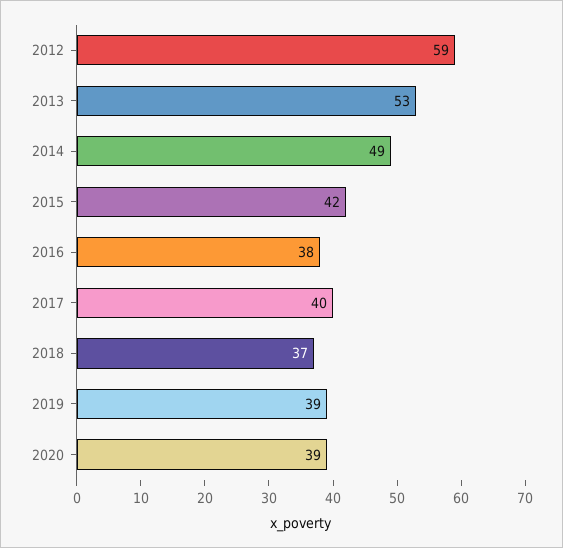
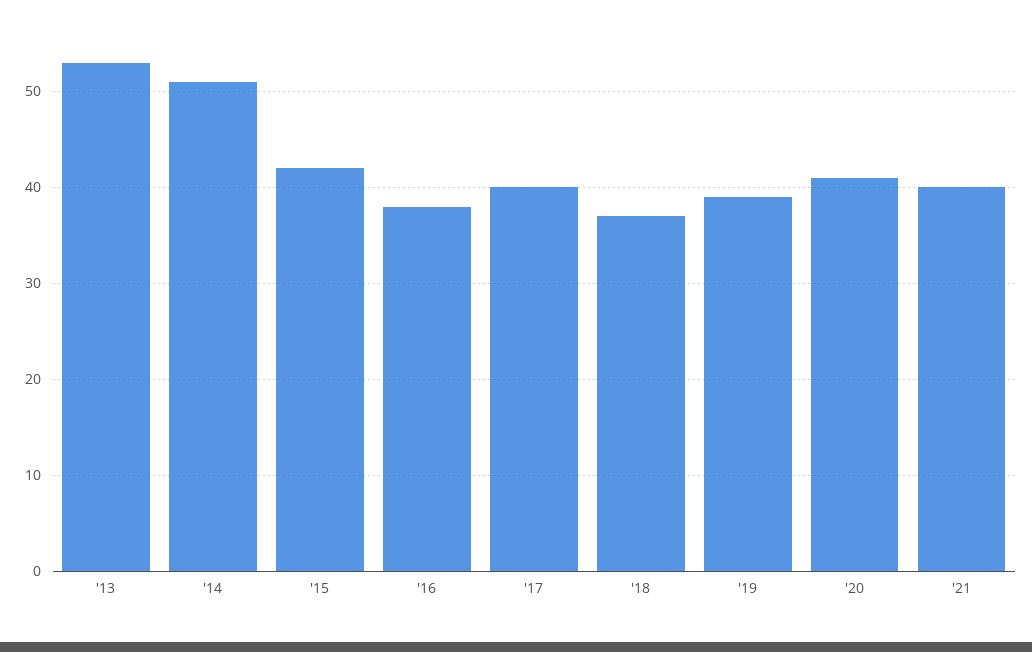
2012: 59 -> none
2014: 49 -> 51
2020: 39 -> 41
'21: none -> 40

